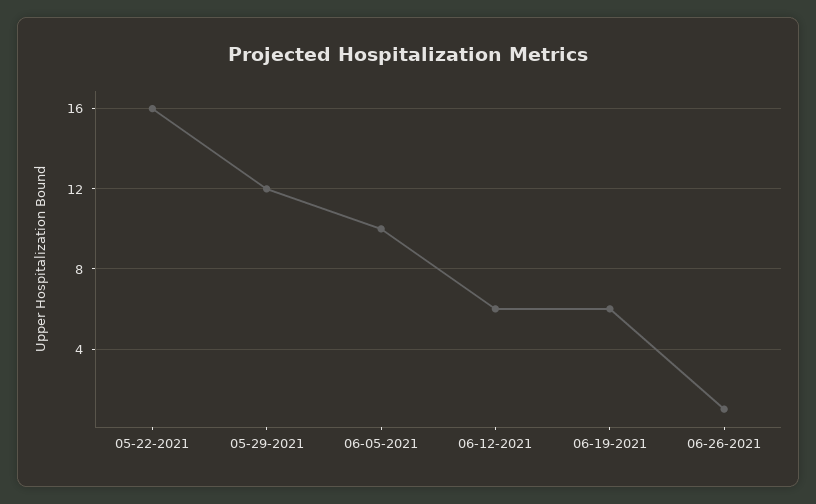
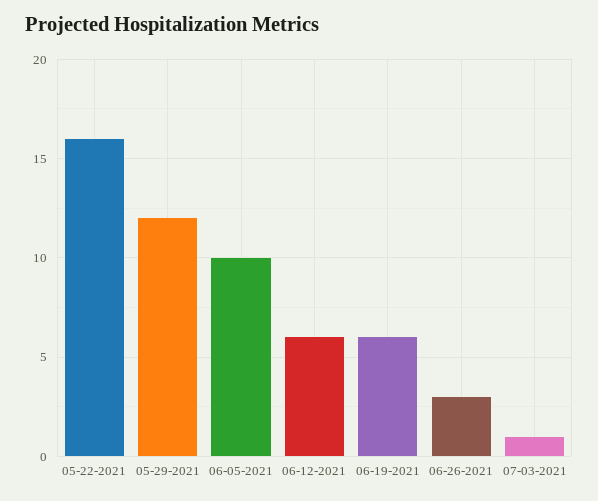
06-26-2021: 1 -> 3
07-03-2021: none -> 1

